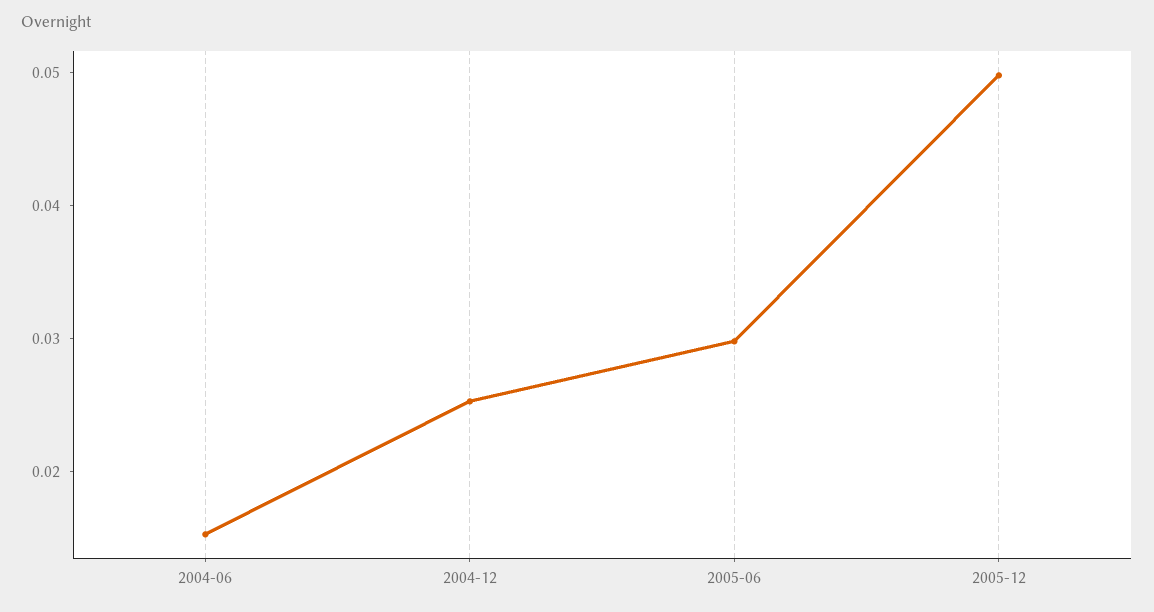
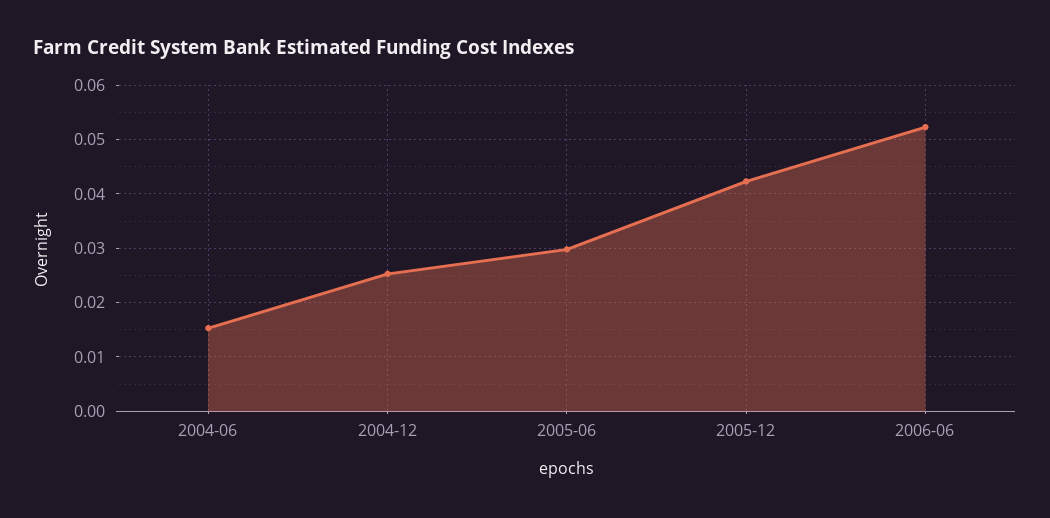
2005-12: 0.05 -> 0.042
2006-06: none -> 0.052

